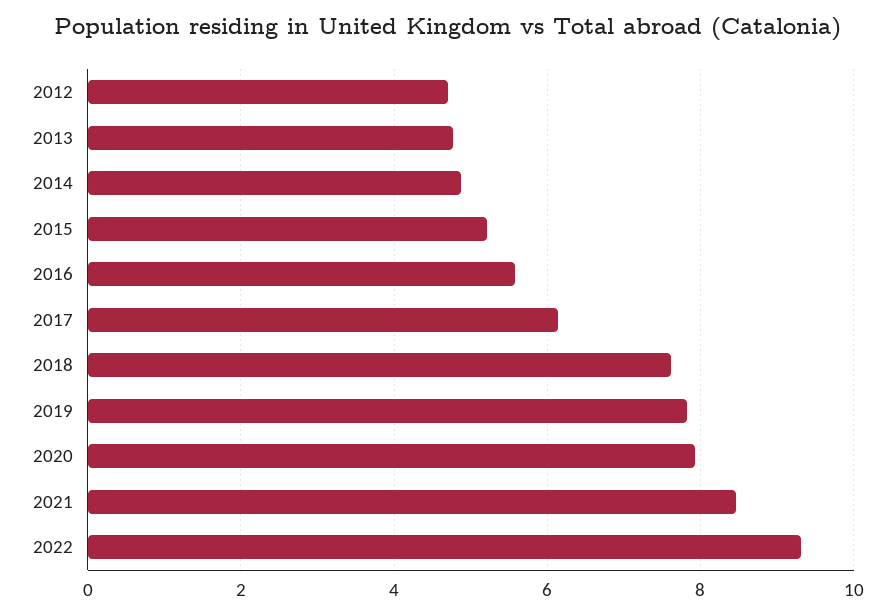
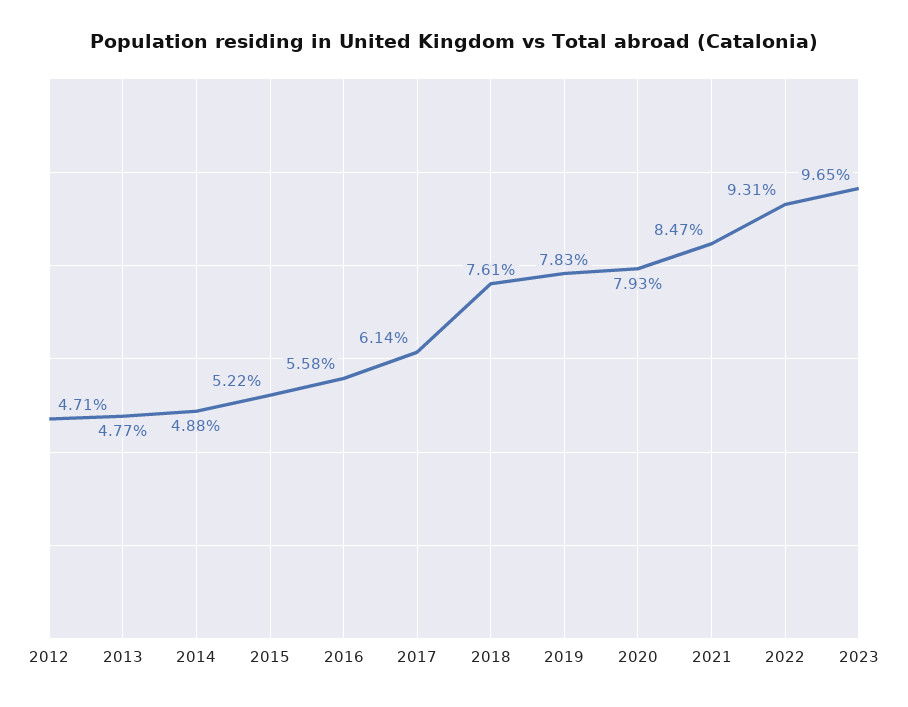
2023: none -> 9.65

